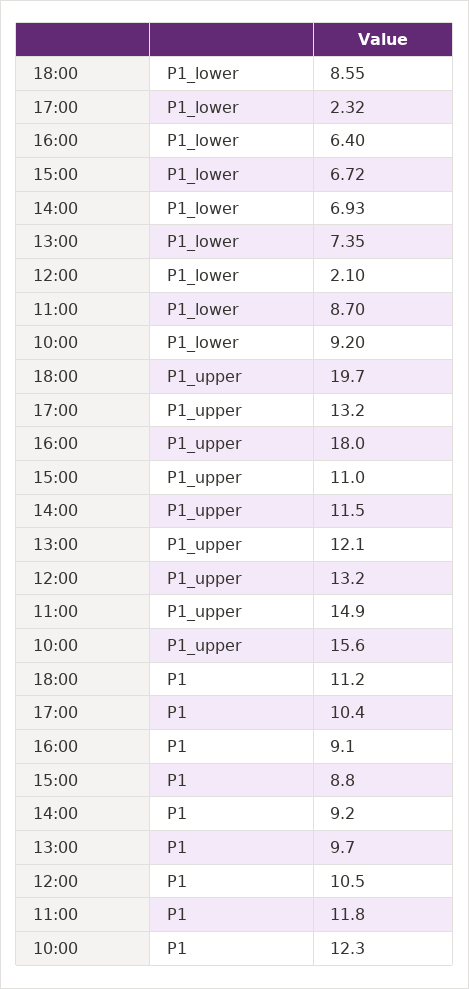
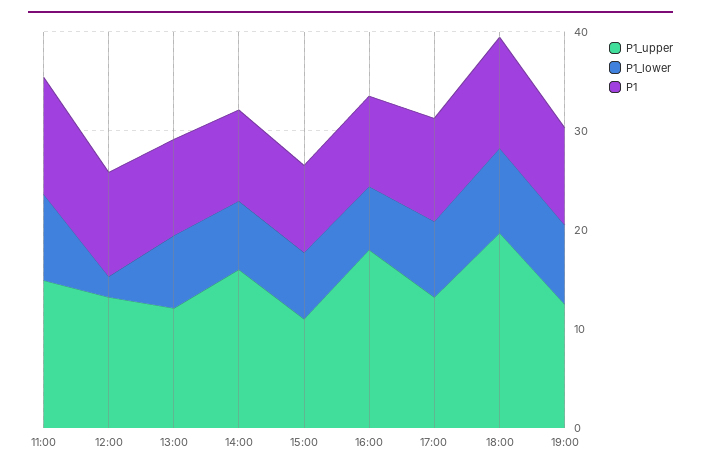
P1_lower, 17:00: 2.32 -> 8
P1_lower, 10:00: 9.2 -> none
P1_upper, 14:00: 11.5 -> 16
P1_upper, 10:00: 15.6 -> none
P1, 10:00: 12.3 -> none
P1_upper, 19:00: none -> 12
P1_lower, 19:00: none -> 8
P1, 19:00: none -> 10

